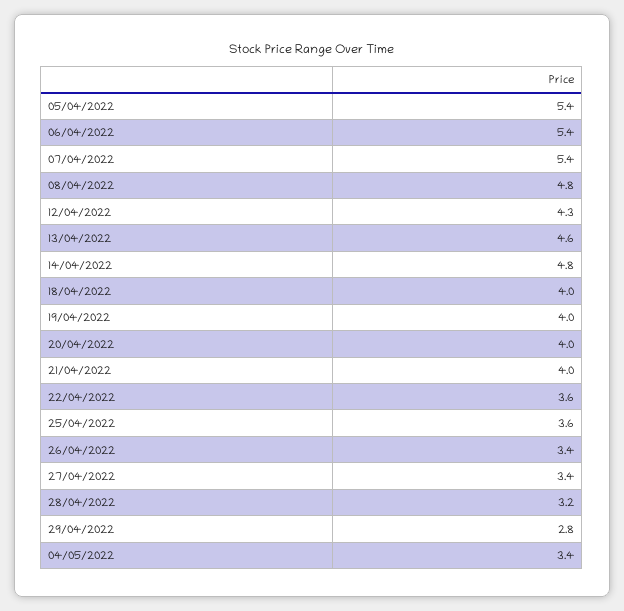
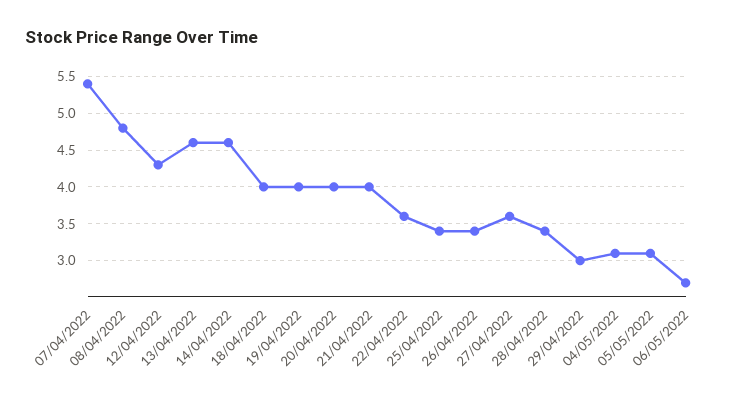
05/04/2022: 5.4 -> none
06/04/2022: 5.4 -> none
14/04/2022: 4.8 -> 4.6
25/04/2022: 3.6 -> 3.4
27/04/2022: 3.4 -> 3.6
28/04/2022: 3.2 -> 3.4
29/04/2022: 2.8 -> 3
04/05/2022: 3.4 -> 3.1
05/05/2022: none -> 3.1
06/05/2022: none -> 2.7

